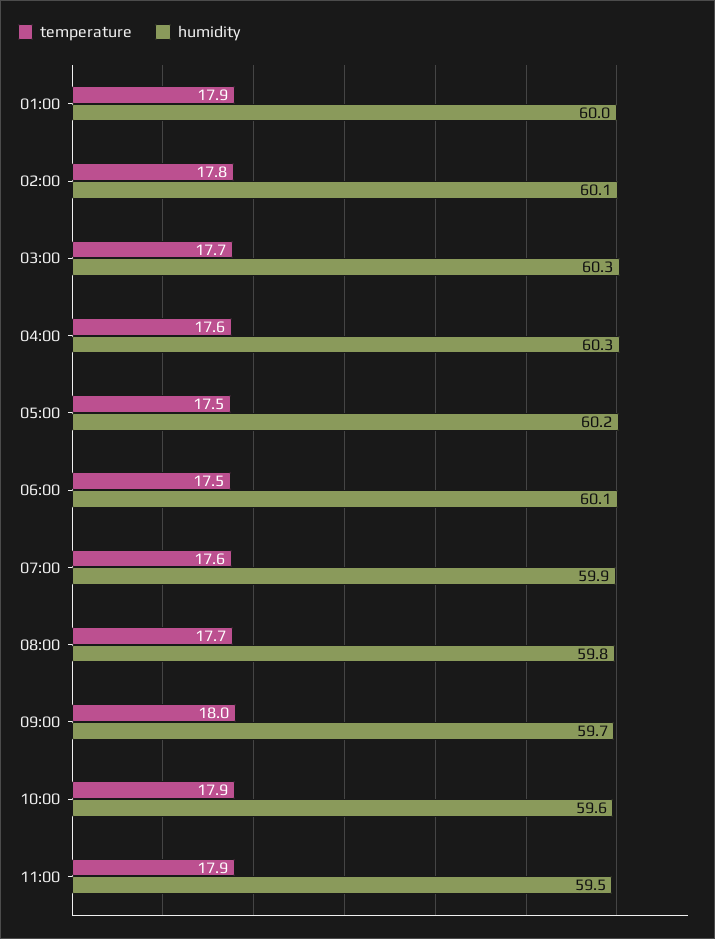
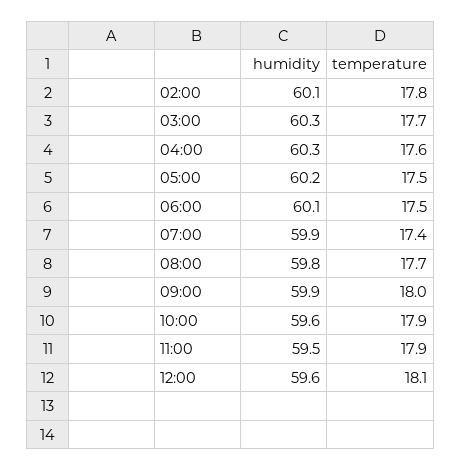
temperature, 01:00: 17.9 -> none
humidity, 01:00: 60 -> none
temperature, 07:00: 17.6 -> 17.4
humidity, 09:00: 59.7 -> 59.9
humidity, 12:00: none -> 59.6
temperature, 12:00: none -> 18.1

